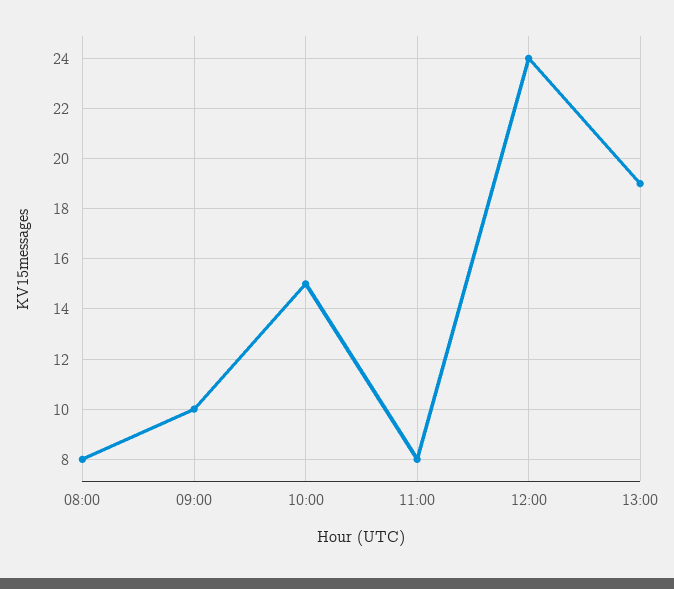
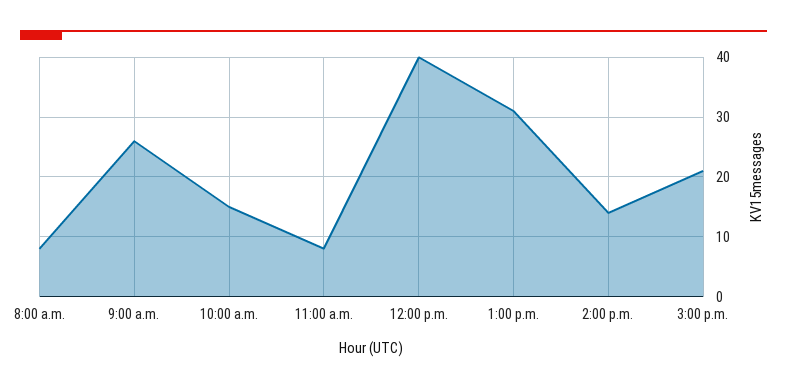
09:00: 10 -> 25
12:00: 24 -> 40
13:00: 19 -> 30
2:00 p.m.: none -> 15
3:00 p.m.: none -> 20

